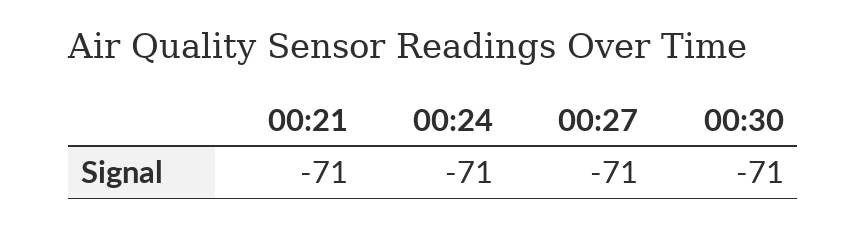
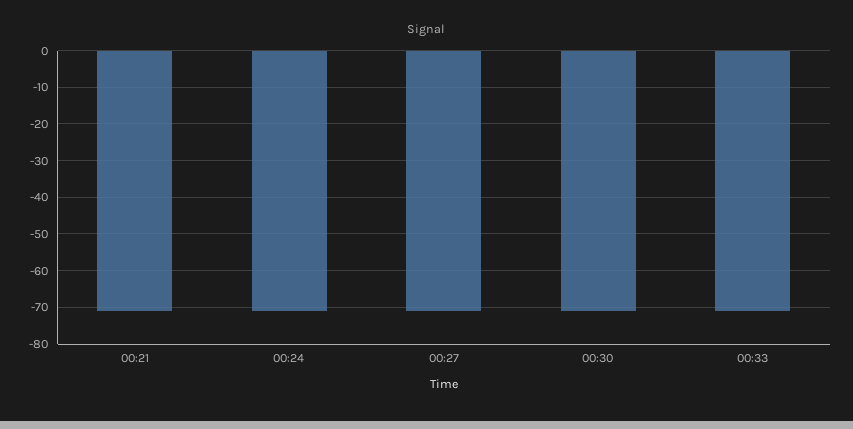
00:33: none -> -70

